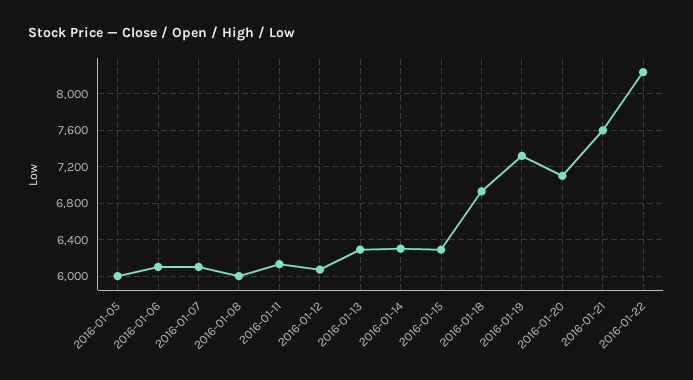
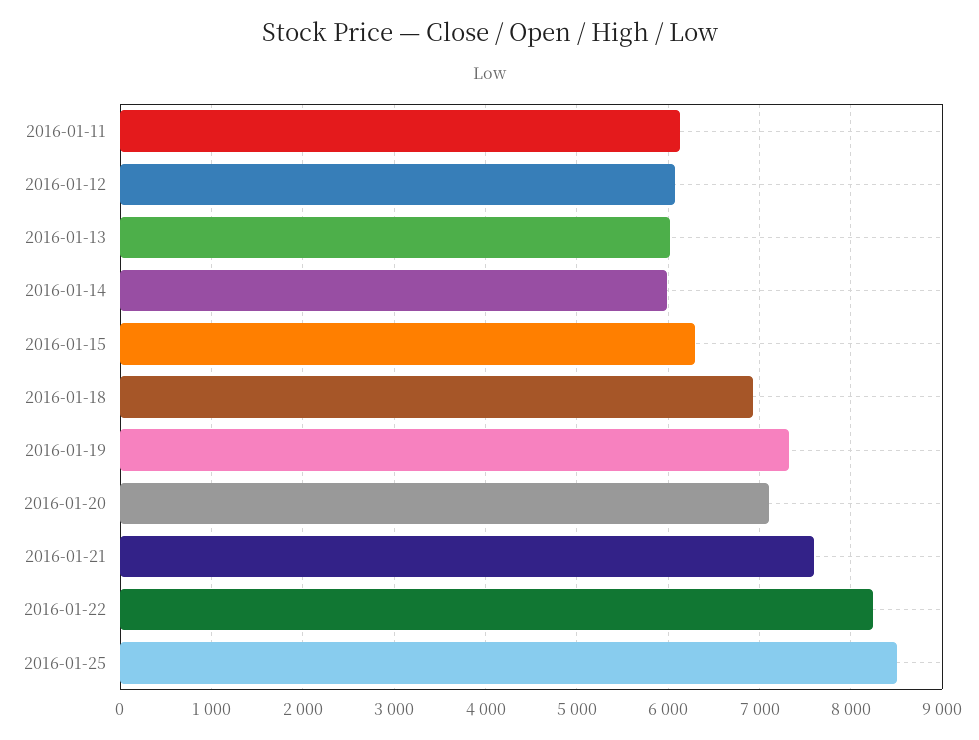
2016-01-05: 6000 -> none
2016-01-06: 6100 -> none
2016-01-07: 6100 -> none
2016-01-08: 6000 -> none
2016-01-13: 6300 -> 6000
2016-01-14: 6300 -> 6000
2016-01-25: none -> 8500

